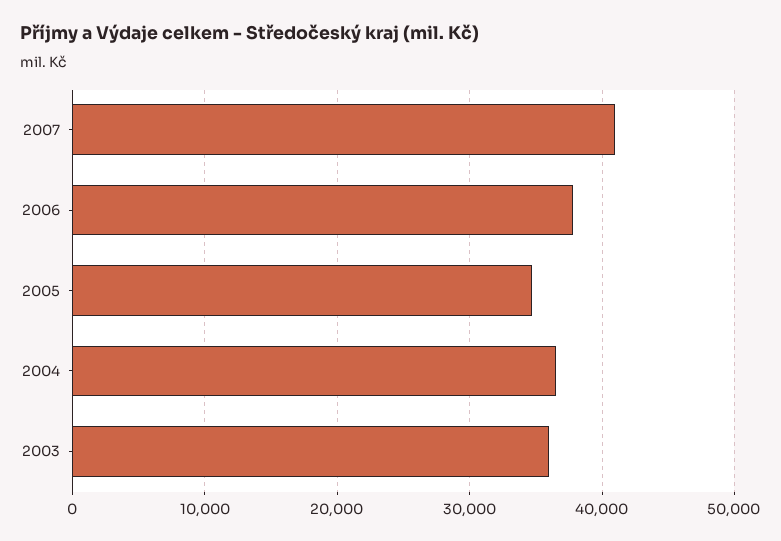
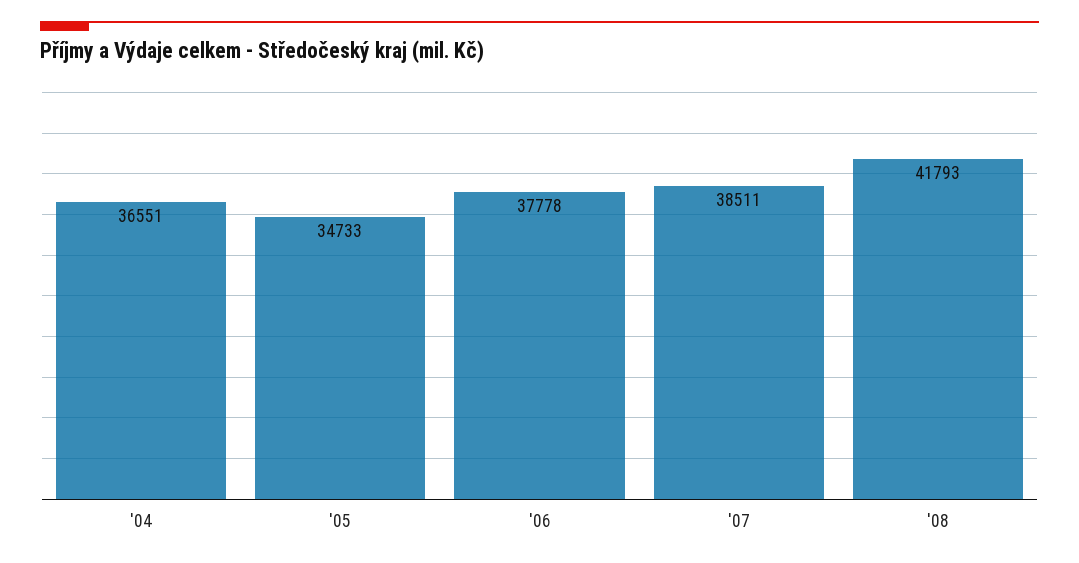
2007: 41000 -> 38511
2003: 36000 -> none
'08: none -> 41793

